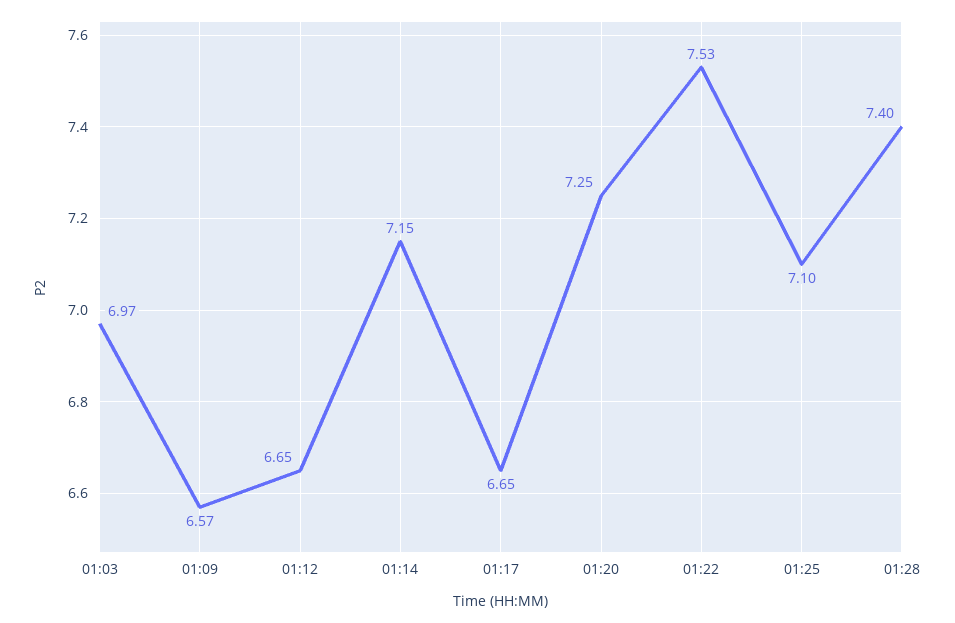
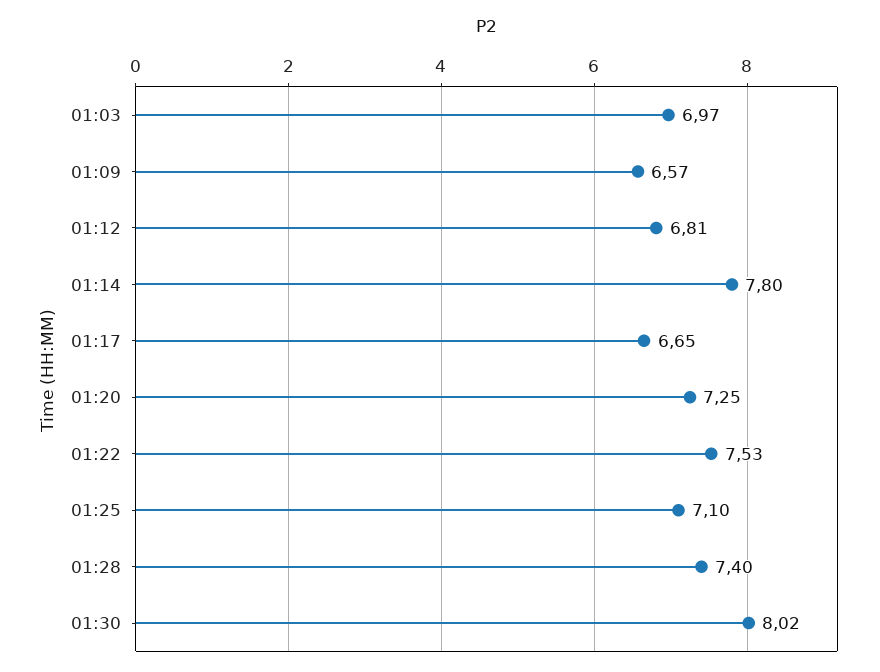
01:12: 6.65 -> 6.81
01:14: 7.15 -> 7.8
01:30: none -> 8.02

